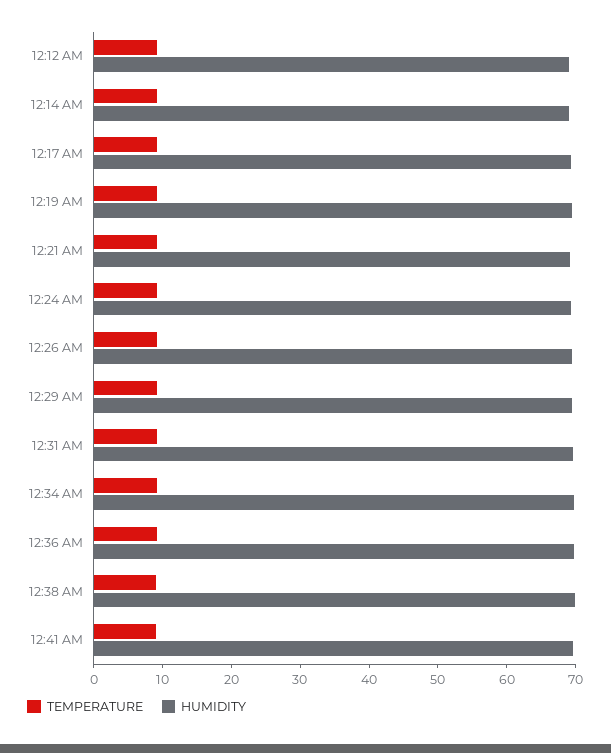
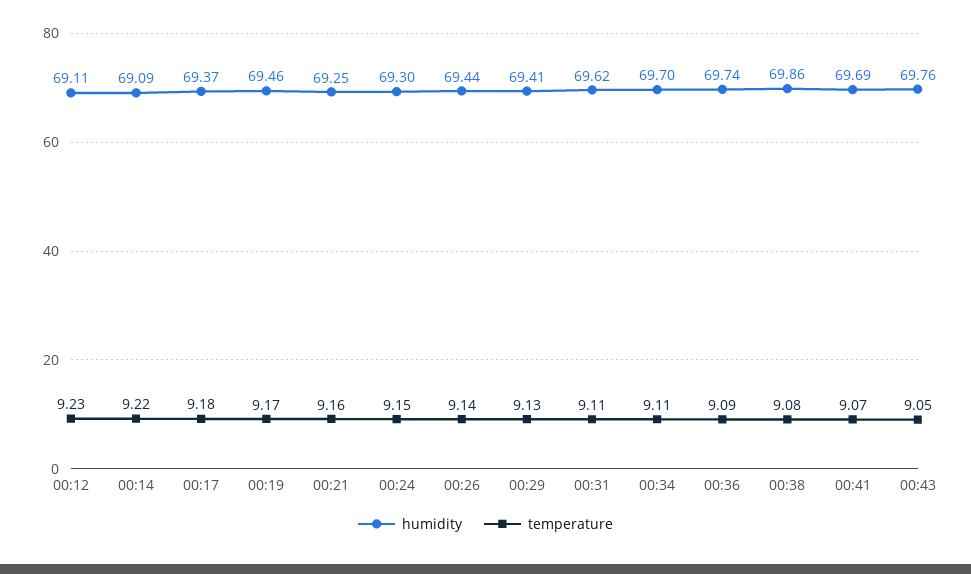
HUMIDITY, 00:43: none -> 69.76
TEMPERATURE, 00:43: none -> 9.05

